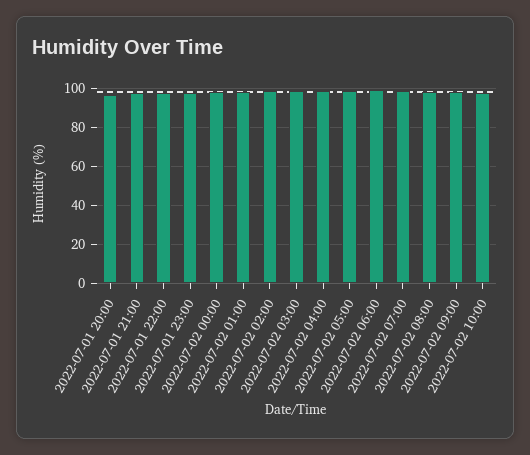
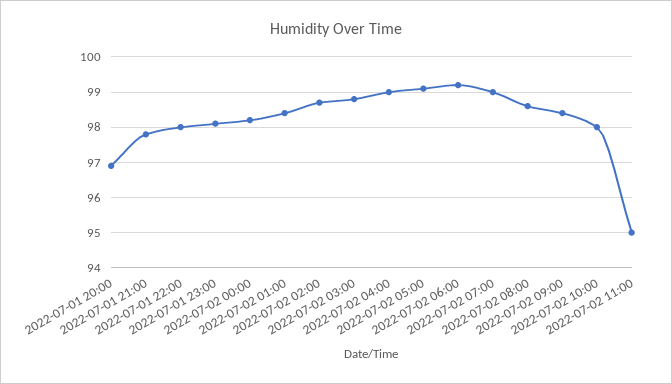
2022-07-02 11:00: none -> 95

